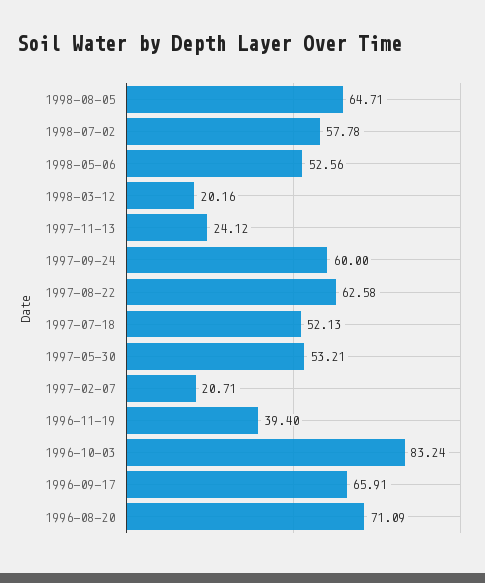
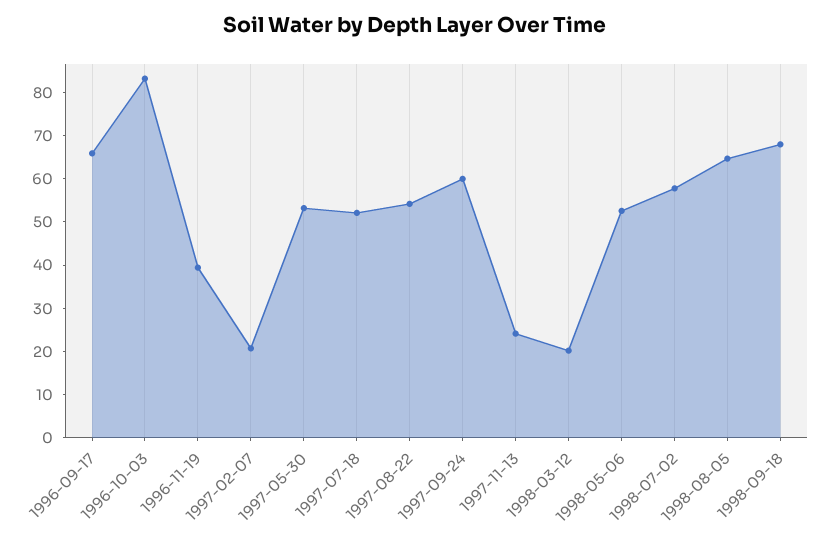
1997-08-22: 62.58 -> 54
1996-08-20: 71.09 -> none
1998-09-18: none -> 68

